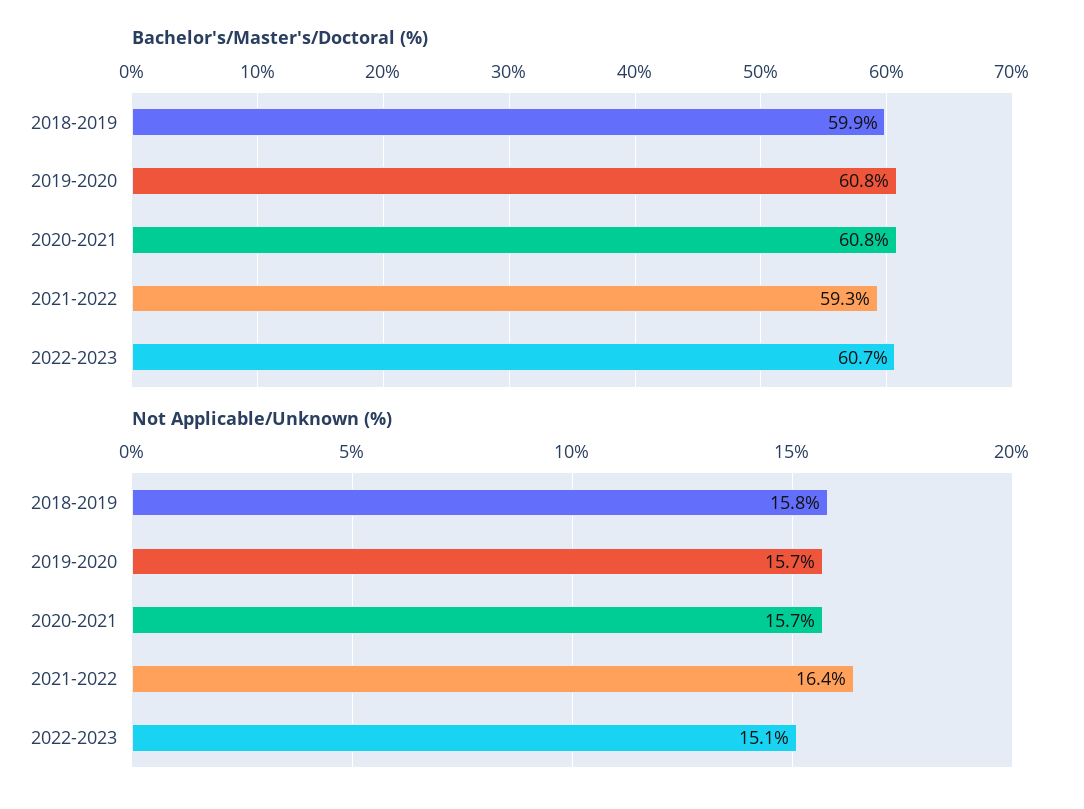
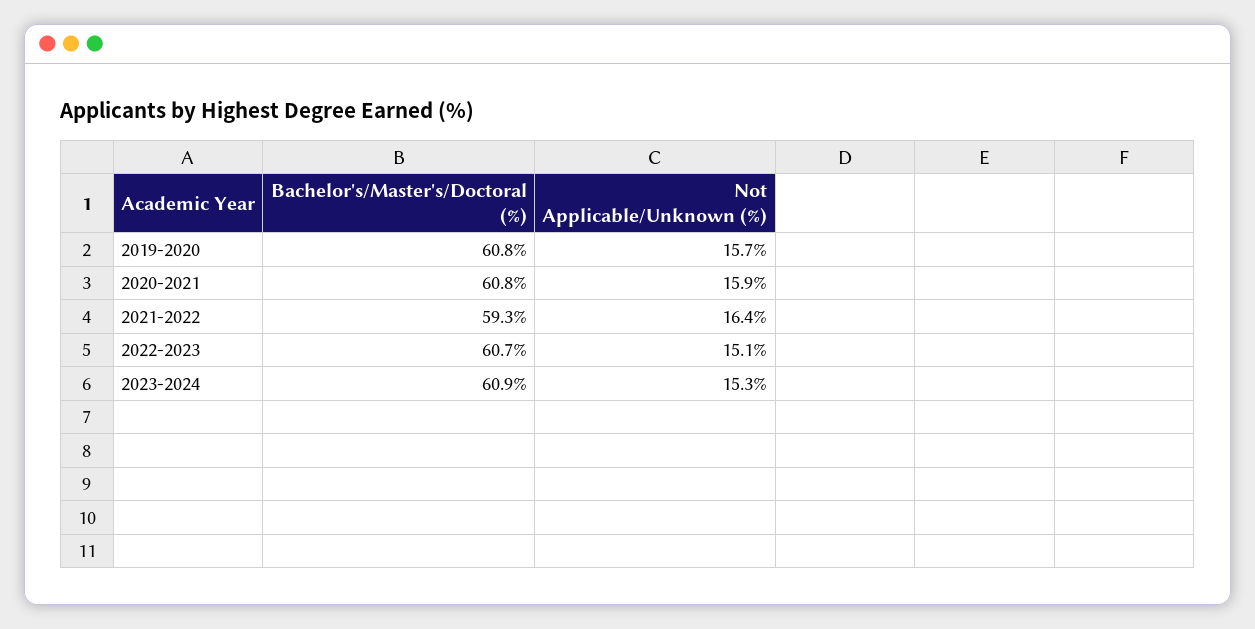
Bachelor's/Master's/Doctoral (%), 2018-2019: 59.9 -> none
Not Applicable/Unknown (%), 2018-2019: 15.8 -> none
Not Applicable/Unknown (%), 2020-2021: 15.7 -> 15.9
Bachelor's/Master's/Doctoral (%), 2023-2024: none -> 60.9
Not Applicable/Unknown (%), 2023-2024: none -> 15.3

